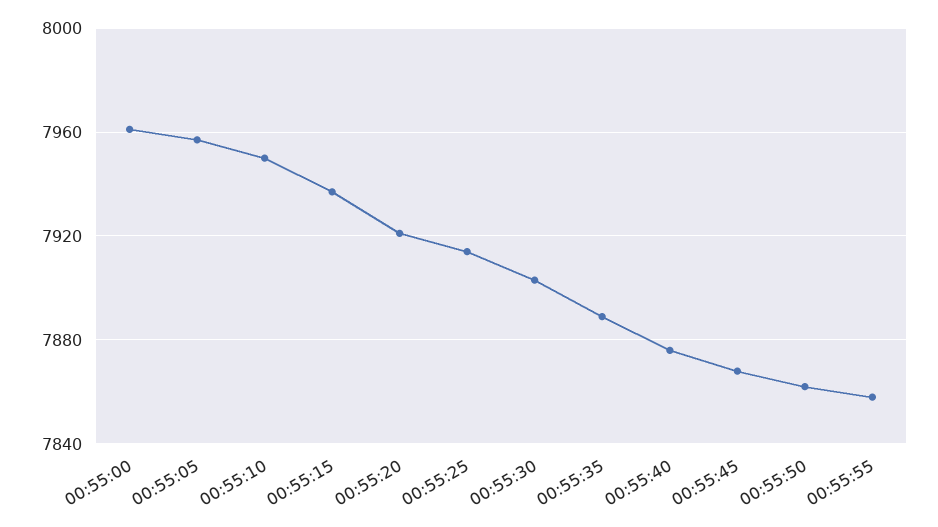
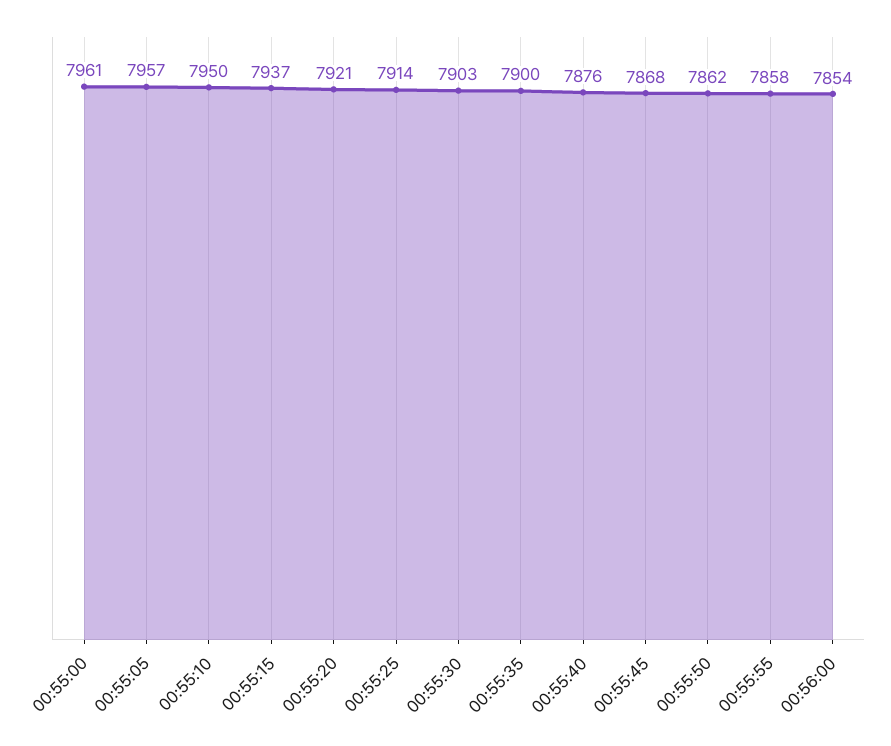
00:55:35: 7890 -> 7900
00:56:00: none -> 7854

